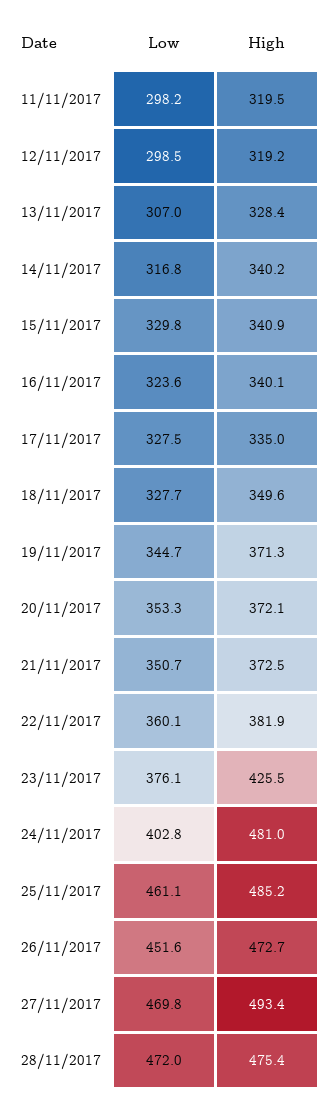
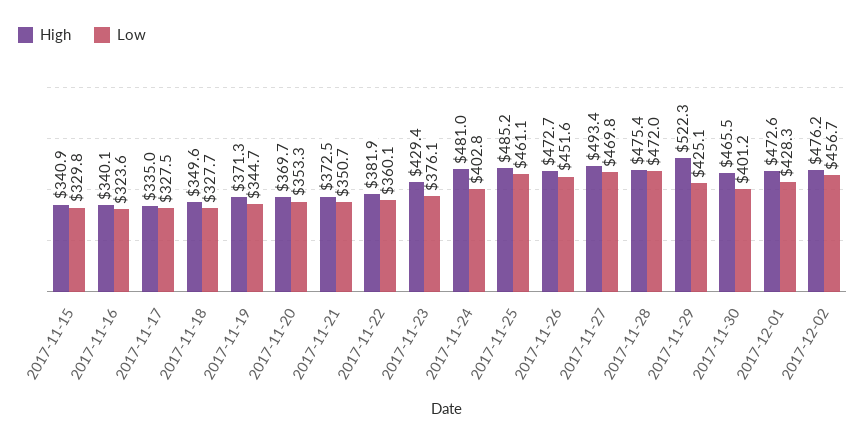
Low, 11/11/2017: 298.2 -> none
High, 11/11/2017: 319.5 -> none
Low, 12/11/2017: 298.5 -> none
High, 12/11/2017: 319.2 -> none
Low, 13/11/2017: 307 -> none
High, 13/11/2017: 328.4 -> none
Low, 14/11/2017: 316.8 -> none
High, 14/11/2017: 340.2 -> none
High, 20/11/2017: 372.1 -> 369.7
High, 23/11/2017: 425.5 -> 429.4
High, 2017-11-29: none -> 522.3
Low, 2017-11-29: none -> 425.1
High, 2017-11-30: none -> 465.5
Low, 2017-11-30: none -> 401.2
High, 2017-12-01: none -> 472.6
Low, 2017-12-01: none -> 428.3
High, 2017-12-02: none -> 476.2
Low, 2017-12-02: none -> 456.7

